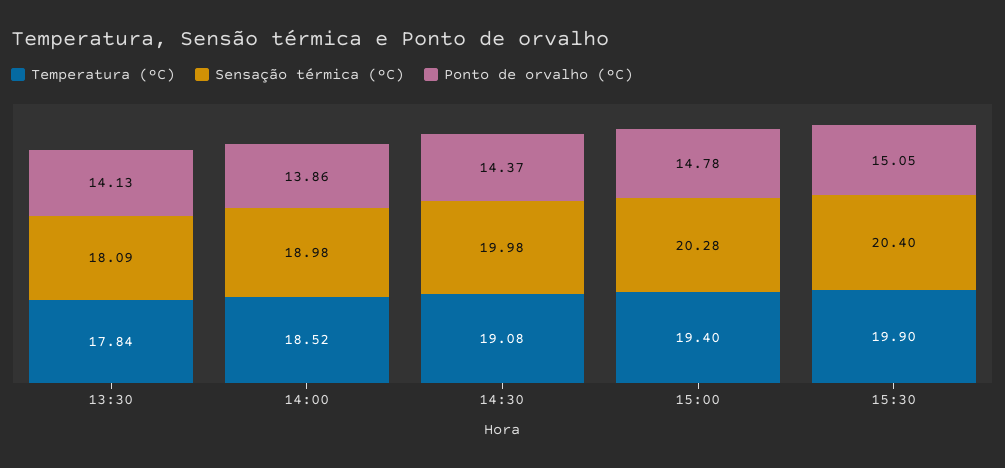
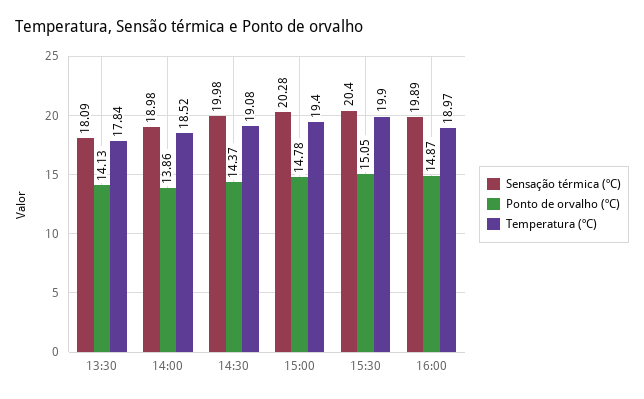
Sensação térmica (ºC), 16:00: none -> 19.89
Ponto de orvalho (ºC), 16:00: none -> 14.87
Temperatura (ºC), 16:00: none -> 18.97

